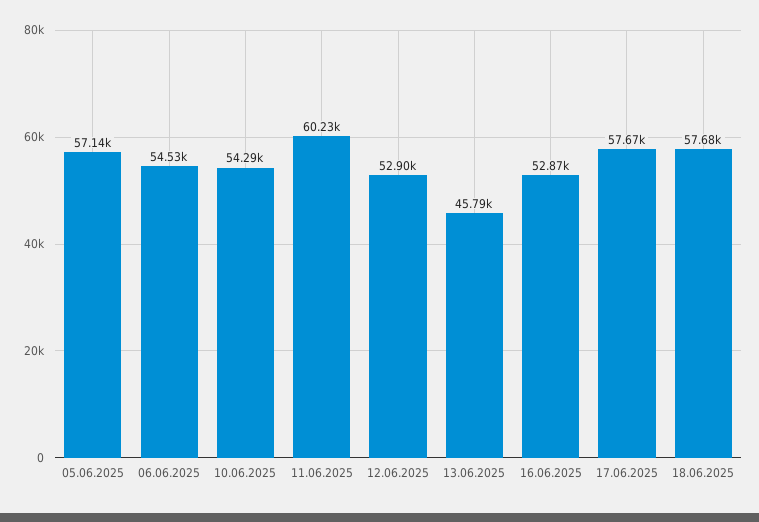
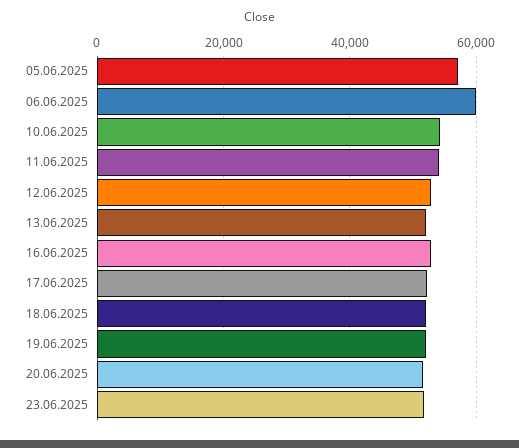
06.06.2025: 54530 -> 60000
11.06.2025: 60230 -> 54000
13.06.2025: 45790 -> 52000
17.06.2025: 57670 -> 52000
18.06.2025: 57680 -> 52000
19.06.2025: none -> 52000
20.06.2025: none -> 52000
23.06.2025: none -> 52000

